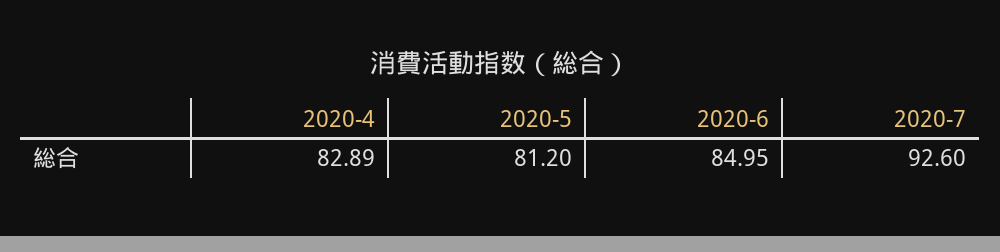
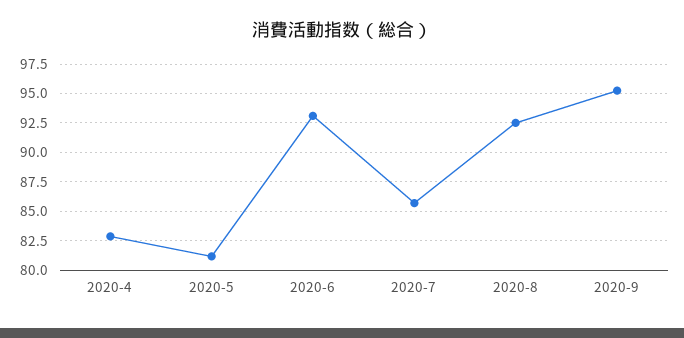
2020-6: 84.95 -> 92.5
2020-7: 92.6 -> 85
2020-8: none -> 92.5
2020-9: none -> 95

